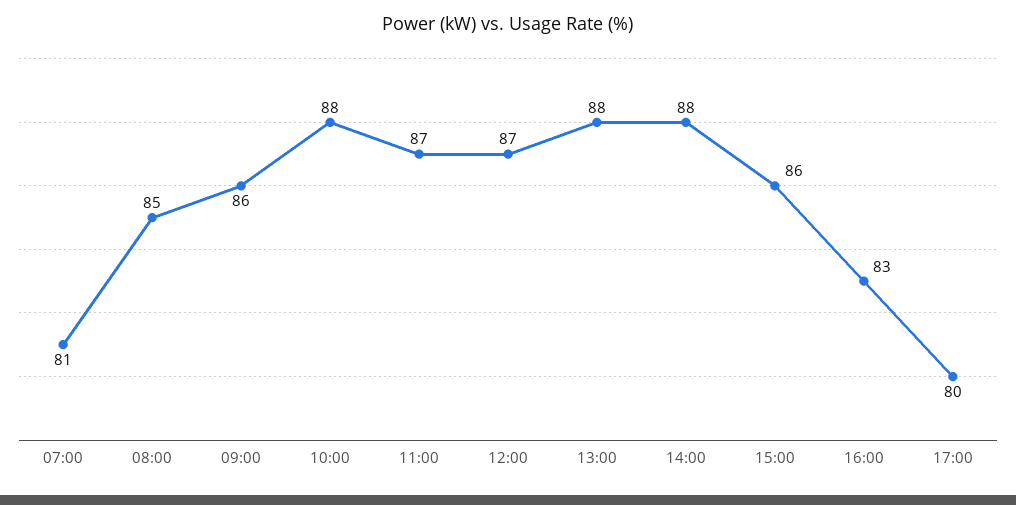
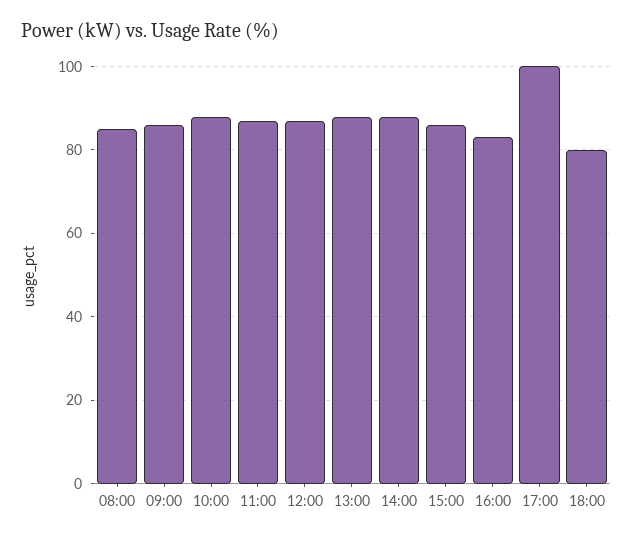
07:00: 81 -> none
17:00: 80 -> 100
18:00: none -> 80

